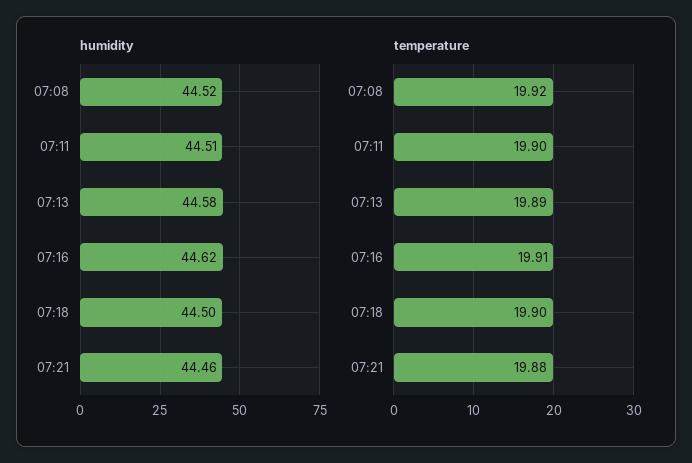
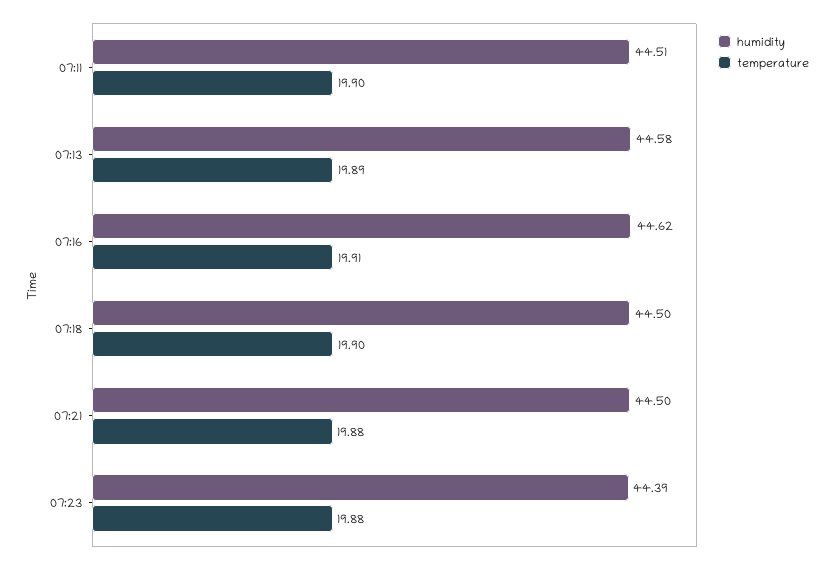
humidity, 07:08: 44.52 -> none
humidity, 07:21: 44.46 -> 44.5
temperature, 07:08: 19.92 -> none
humidity, 07:23: none -> 44.39
temperature, 07:23: none -> 19.88

